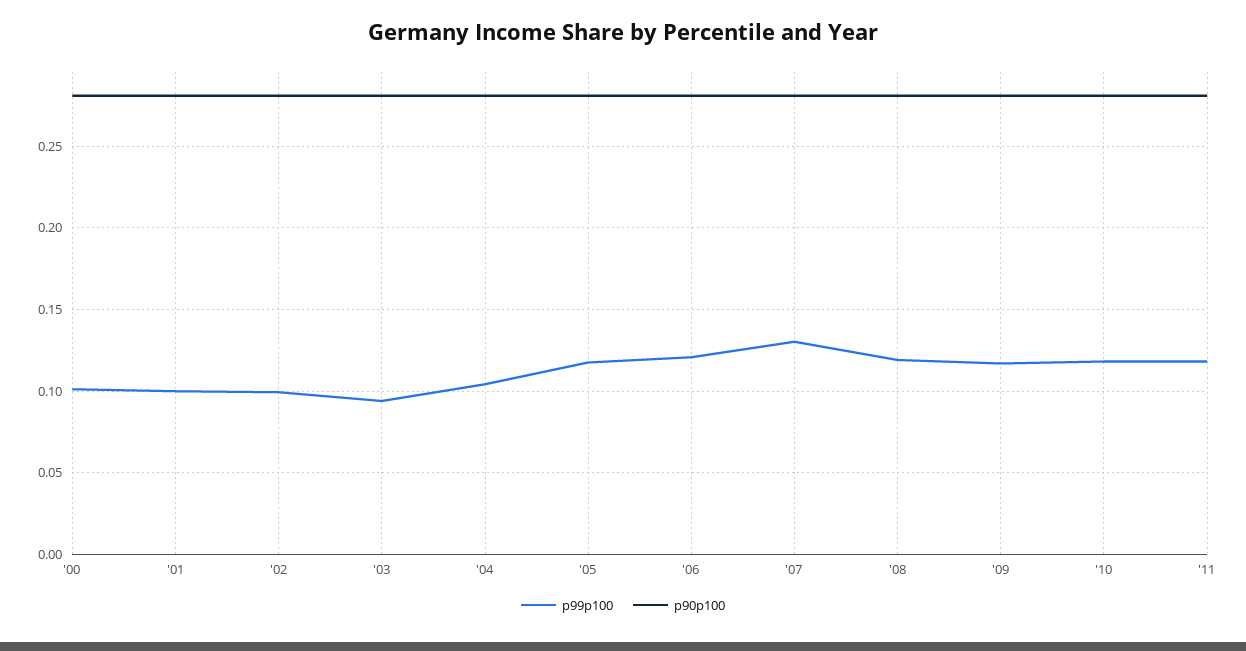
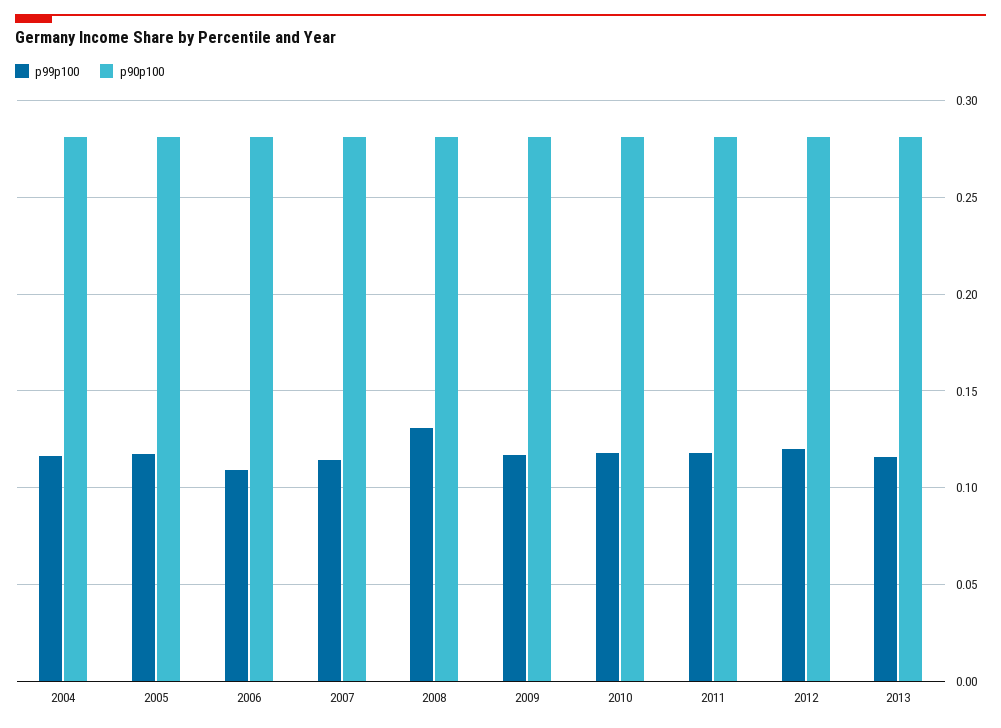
p99p100, '00: 0.1 -> none
p90p100, '00: 0.28 -> none
p99p100, '01: 0.1 -> none
p90p100, '01: 0.28 -> none
p99p100, '02: 0.1 -> none
p90p100, '02: 0.28 -> none
p99p100, '03: 0.095 -> none
p90p100, '03: 0.28 -> none
p99p100, '04: 0.105 -> 0.115
p99p100, '06: 0.12 -> 0.11
p99p100, '07: 0.13 -> 0.115
p99p100, '08: 0.12 -> 0.13
p99p100, 2012: none -> 0.12
p90p100, 2012: none -> 0.28
p99p100, 2013: none -> 0.115
p90p100, 2013: none -> 0.28

